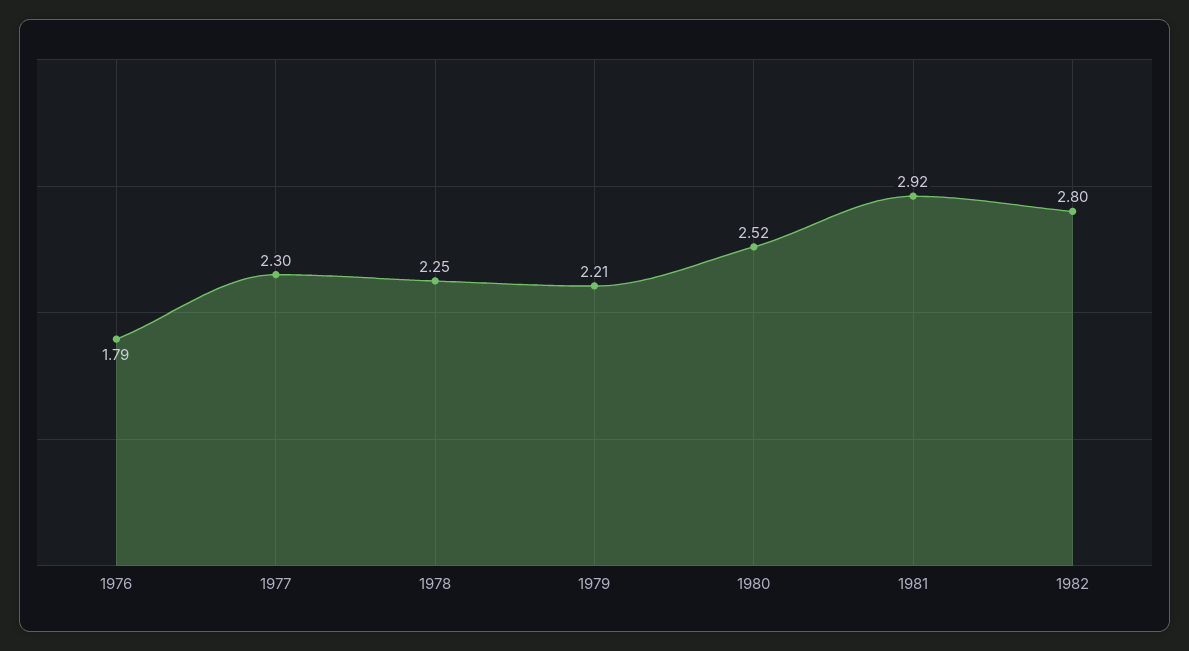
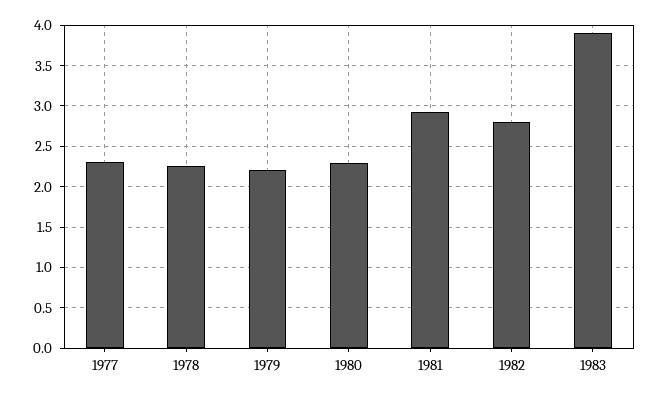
1976: 1.79 -> none
1980: 2.52 -> 2.3
1983: none -> 3.9

